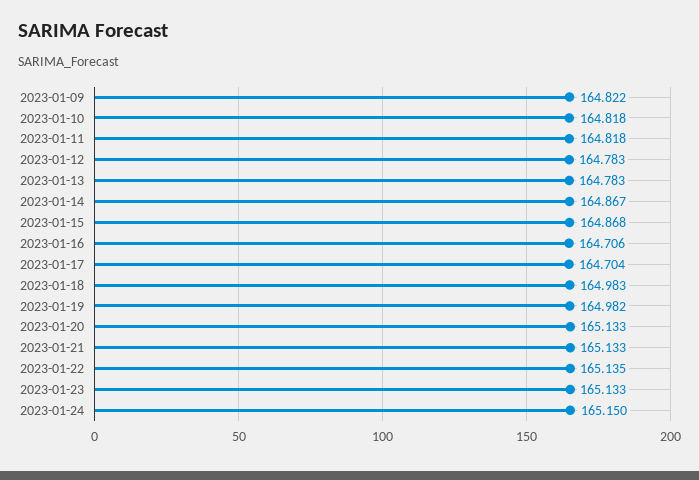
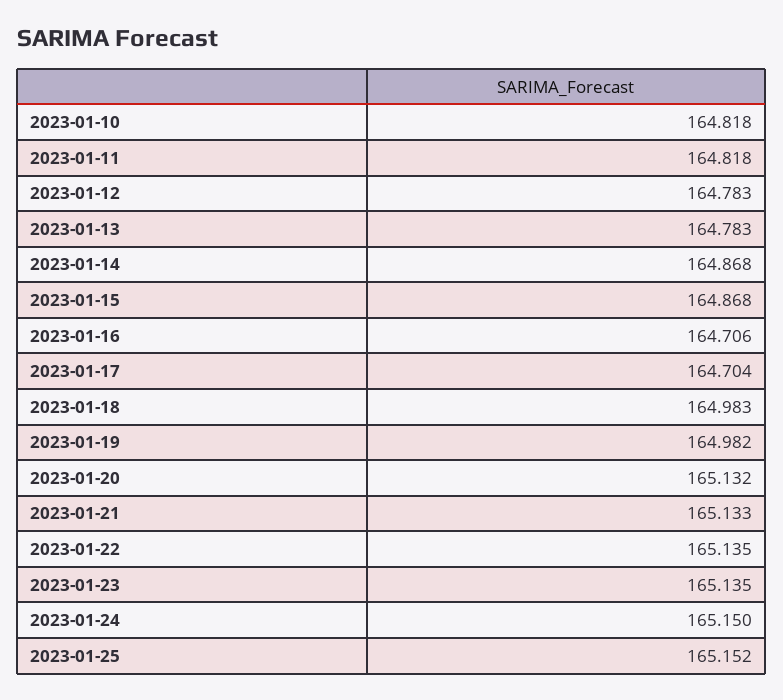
2023-01-09: 164.822 -> none
2023-01-14: 164.867 -> 164.868
2023-01-20: 165.133 -> 165.132
2023-01-23: 165.133 -> 165.135
2023-01-25: none -> 165.152

